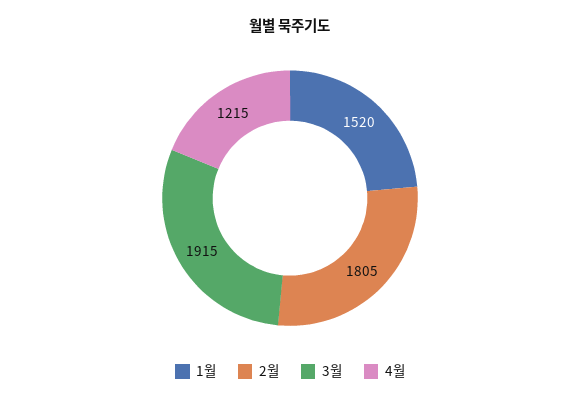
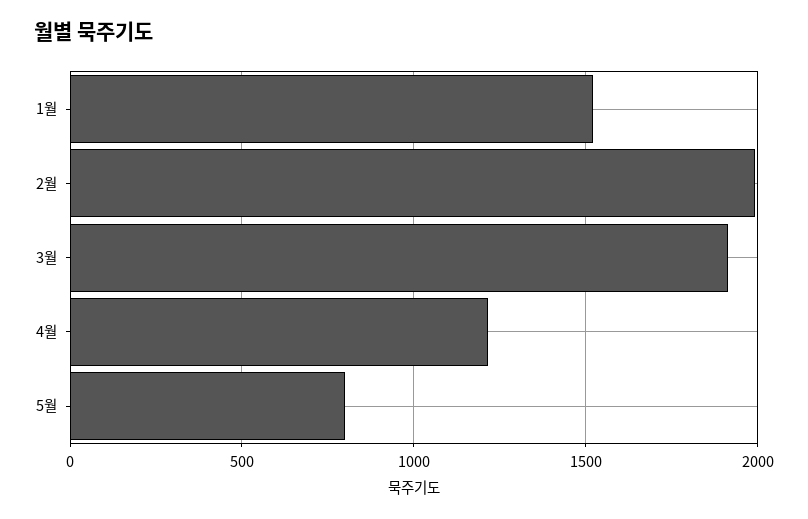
2월: 1805 -> 2000
5월: none -> 800

